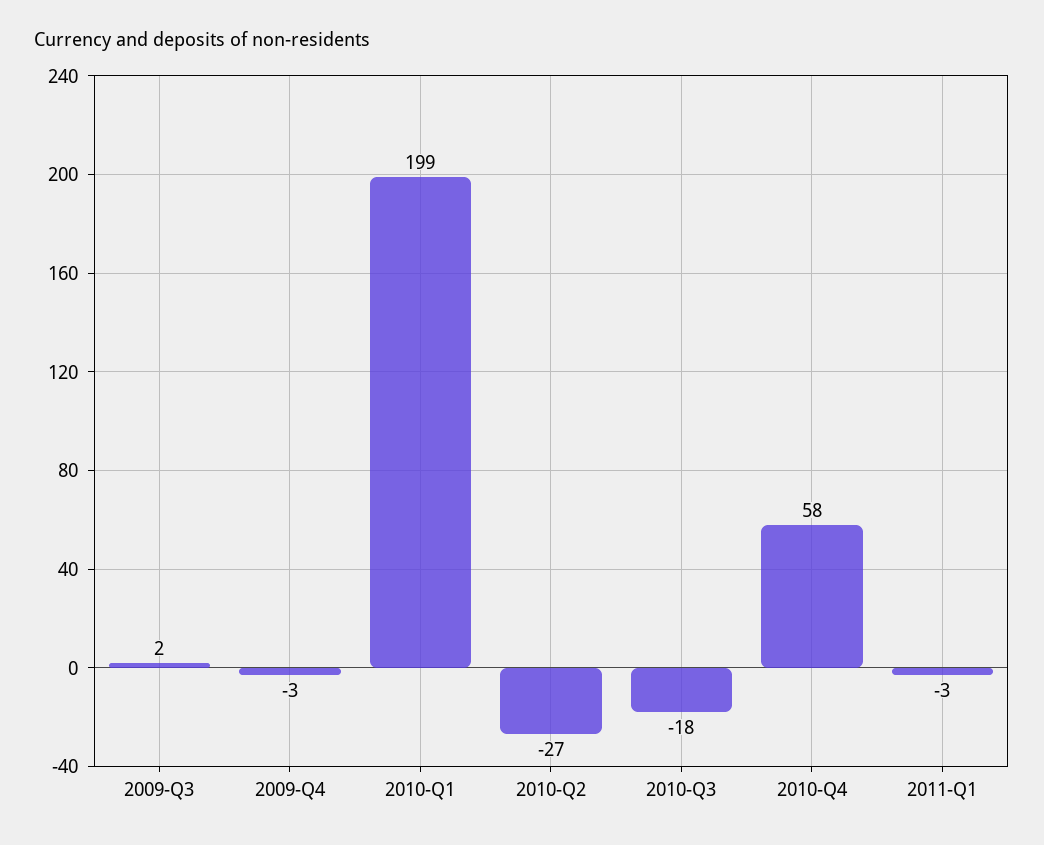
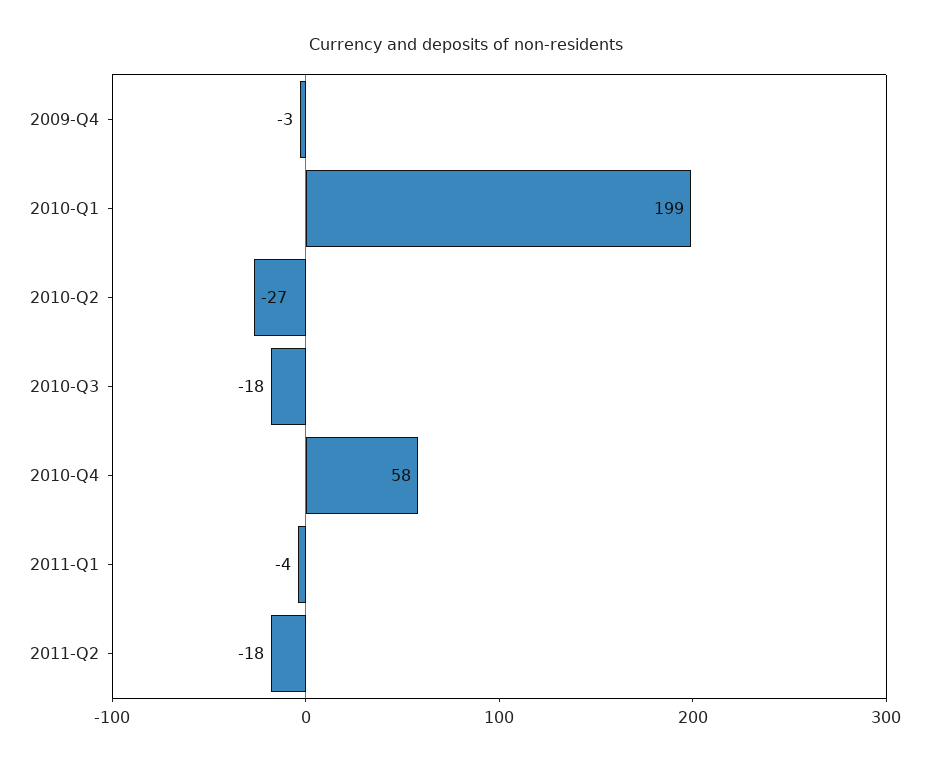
2009-Q3: 2 -> none
2011-Q1: -3 -> -4
2011-Q2: none -> -18

